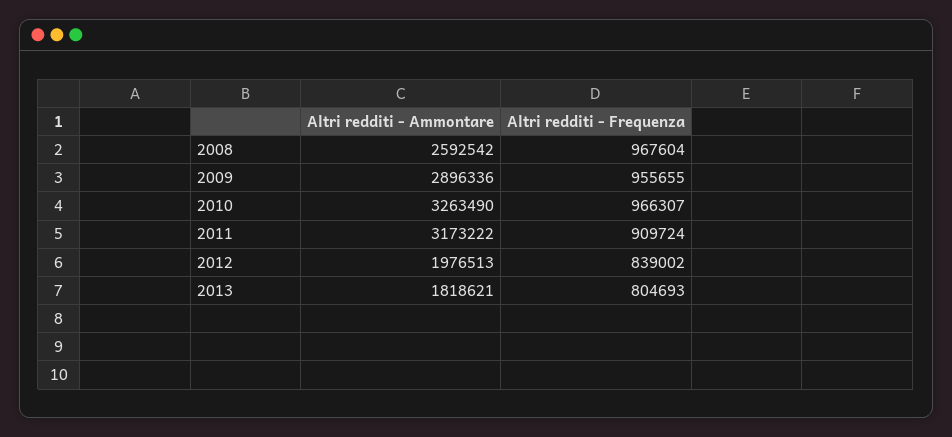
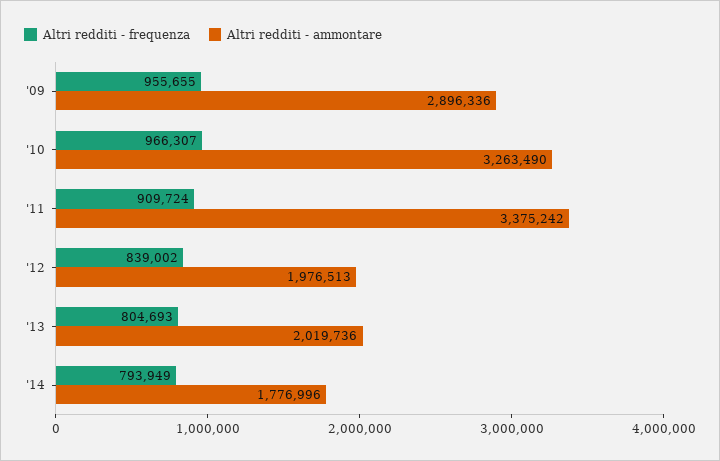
Altri redditi - Ammontare, 2008: 2592542 -> none
Altri redditi - Frequenza, 2008: 967604 -> none
Altri redditi - Ammontare, 2011: 3173222 -> 3375242
Altri redditi - Ammontare, 2013: 1818621 -> 2019736
Altri redditi - Frequenza, '14: none -> 793949
Altri redditi - Ammontare, '14: none -> 1776996

